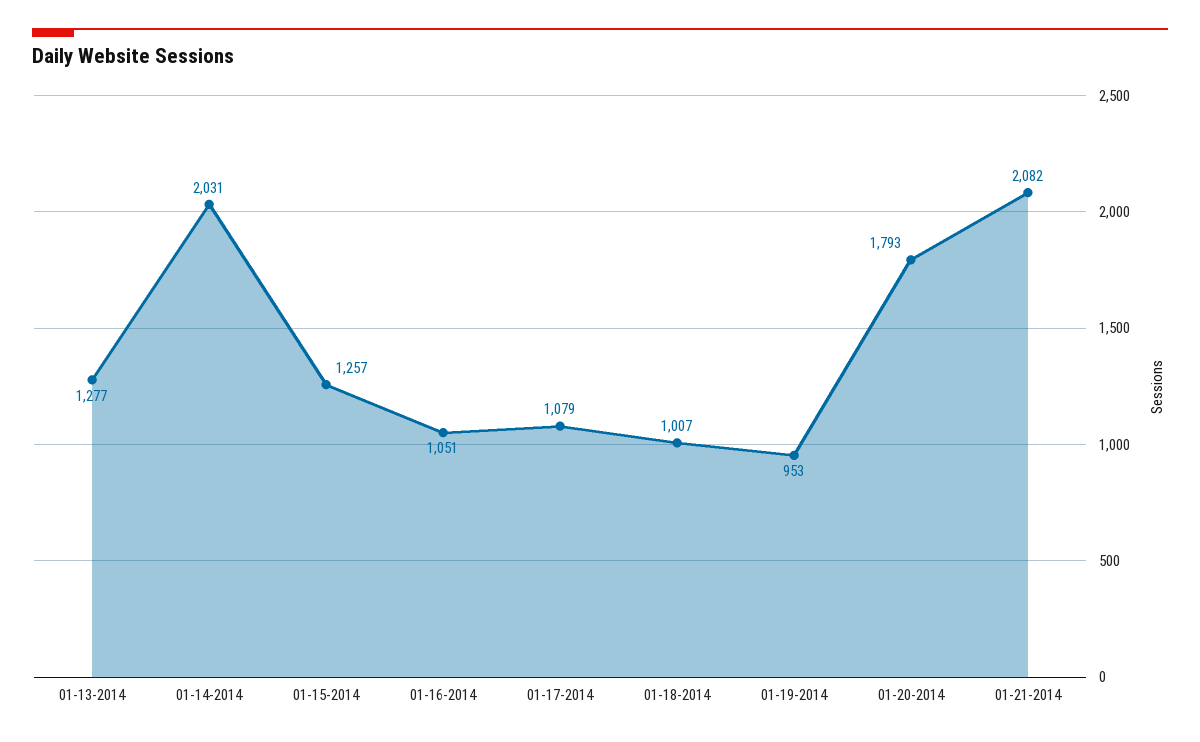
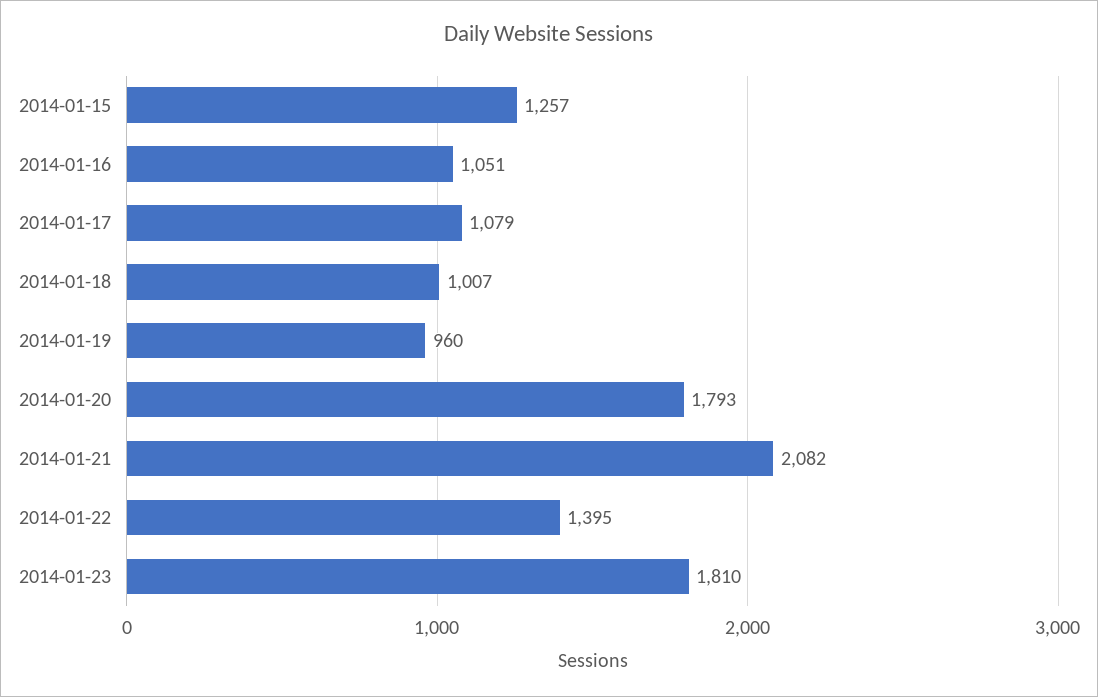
01-13-2014: 1277 -> none
01-14-2014: 2031 -> none
01-19-2014: 953 -> 960
2014-01-22: none -> 1395
2014-01-23: none -> 1810

